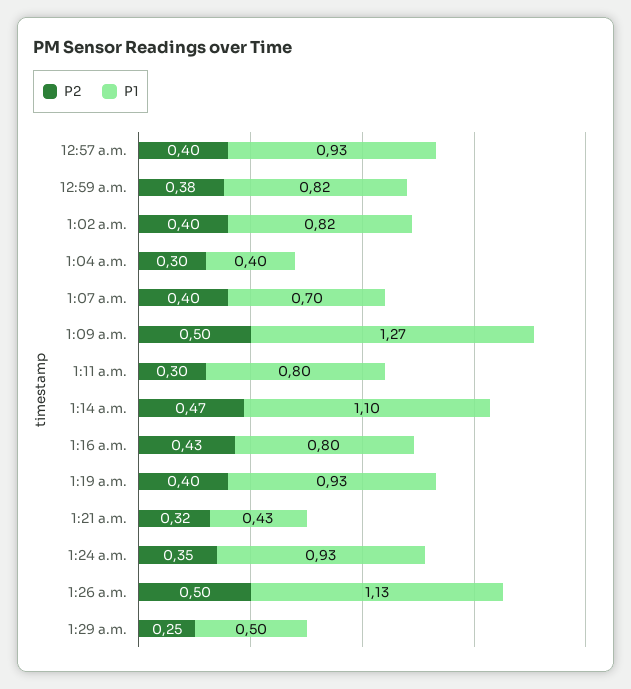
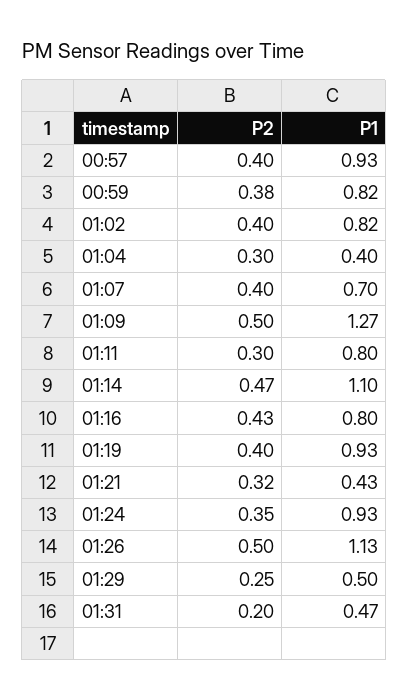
P2, 01:31: none -> 0.2
P1, 01:31: none -> 0.47

